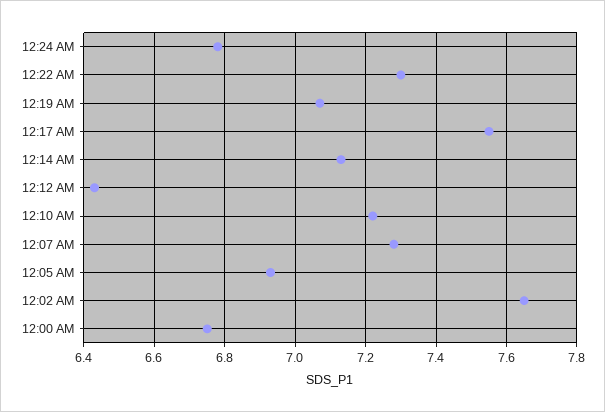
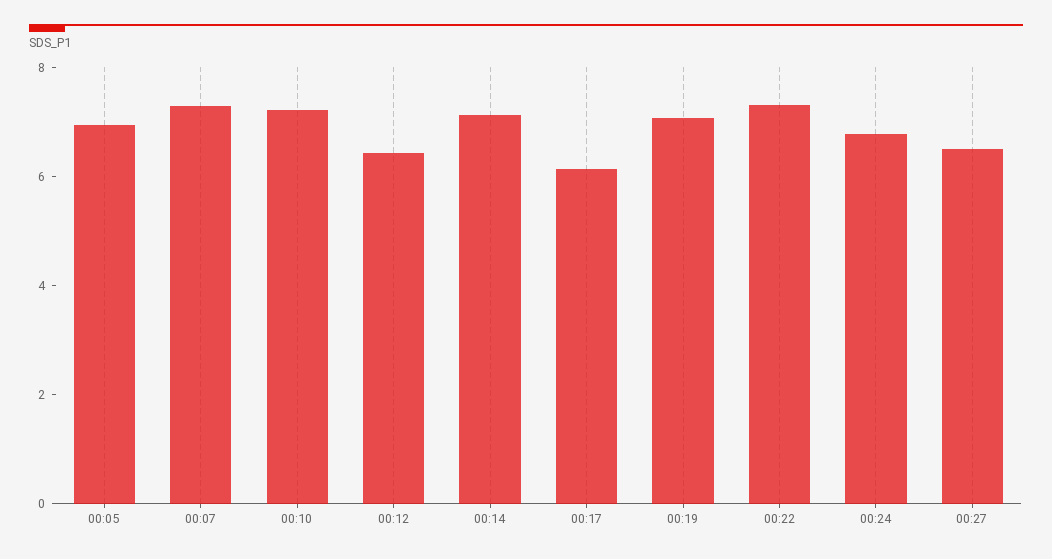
12:17 AM: 7.55 -> 6
12:02 AM: 7.65 -> none
12:00 AM: 6.75 -> none
00:27: none -> 6.5

